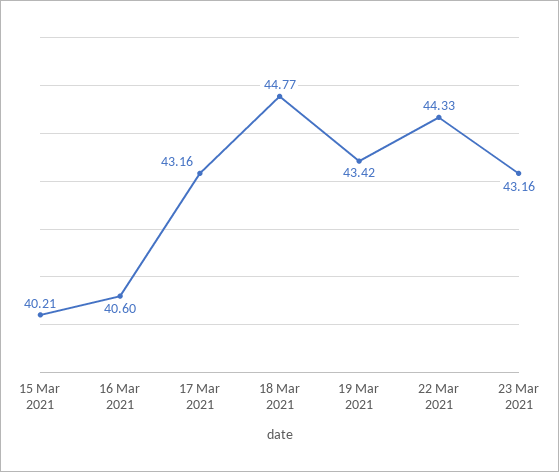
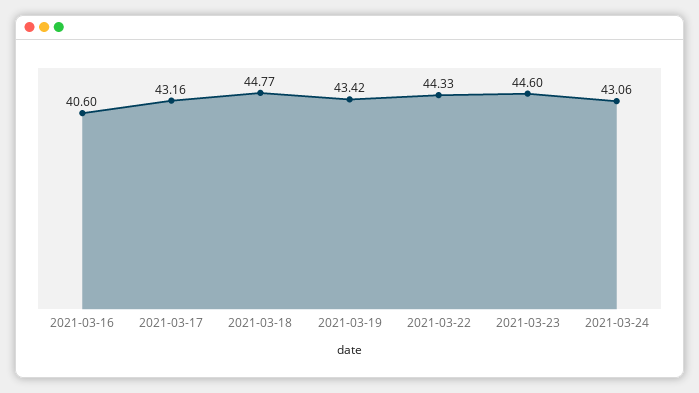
15 Mar 2021: 40.21 -> none
23 Mar 2021: 43.16 -> 44.6
2021-03-24: none -> 43.06

